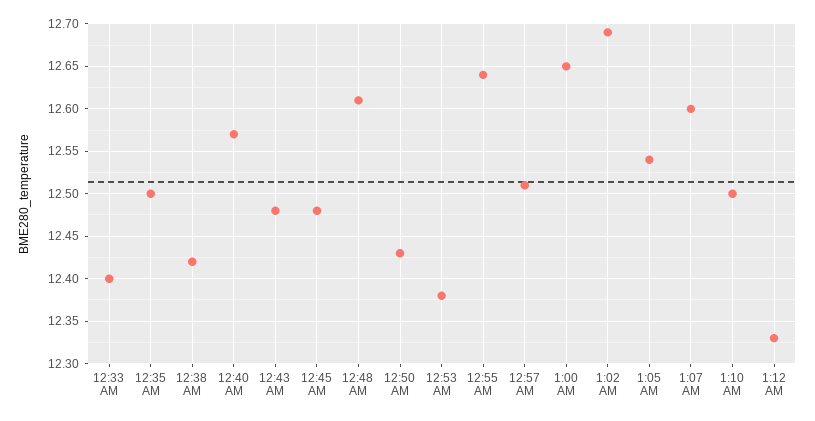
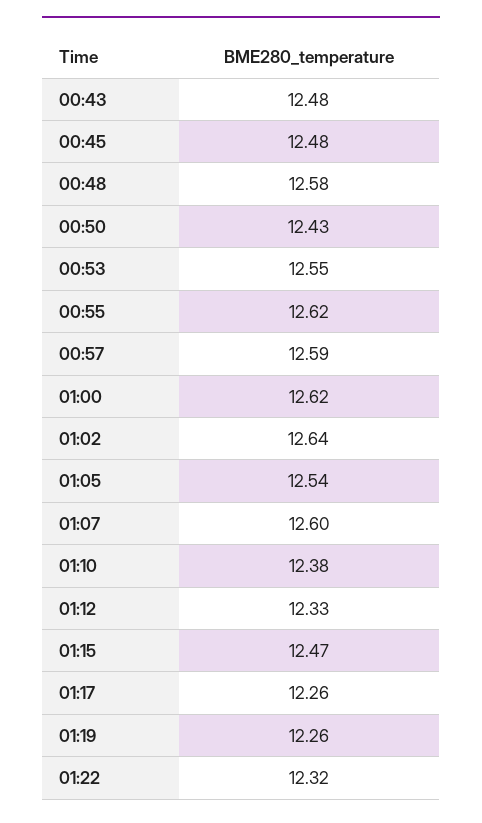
12:33 AM: 12.4 -> none
12:35 AM: 12.5 -> none
12:38 AM: 12.42 -> none
12:40 AM: 12.57 -> none
12:48 AM: 12.61 -> 12.58
12:53 AM: 12.38 -> 12.55
12:55 AM: 12.64 -> 12.62
12:57 AM: 12.51 -> 12.59
1:00 AM: 12.65 -> 12.62
1:02 AM: 12.69 -> 12.64
1:10 AM: 12.5 -> 12.38
01:15: none -> 12.47
01:17: none -> 12.26
01:19: none -> 12.26
01:22: none -> 12.32

